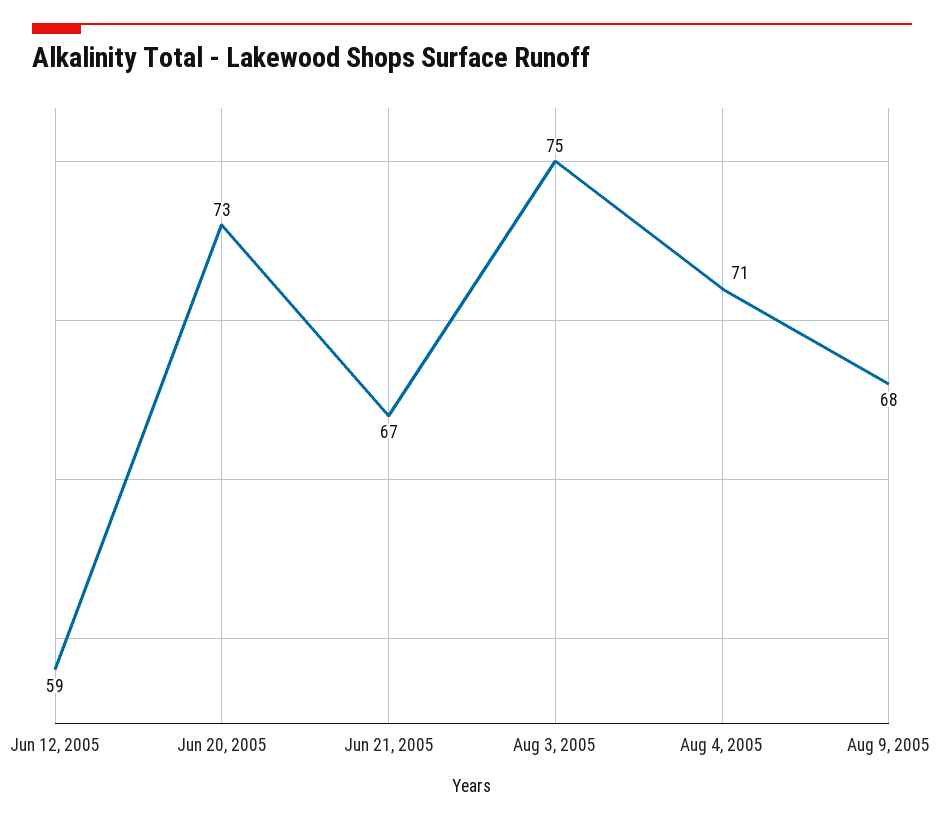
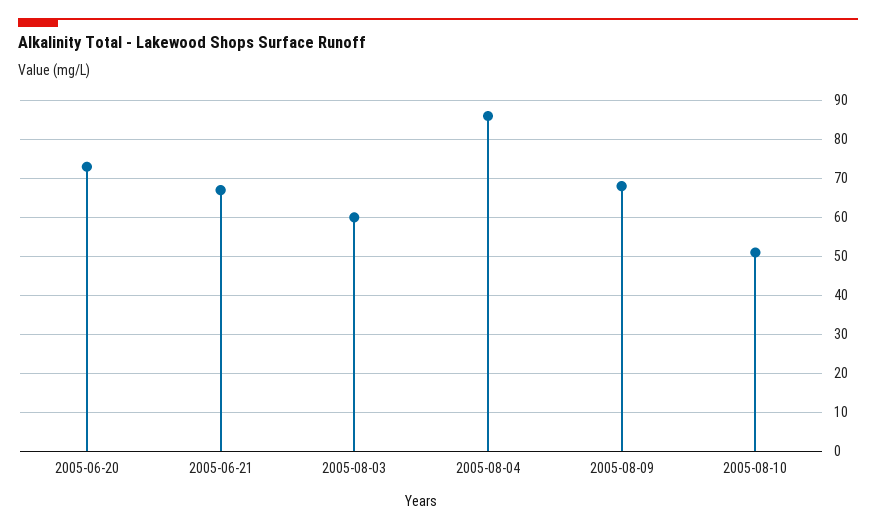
Jun 12, 2005: 59 -> none
Aug 3, 2005: 75 -> 60
Aug 4, 2005: 71 -> 85
2005-08-10: none -> 50

